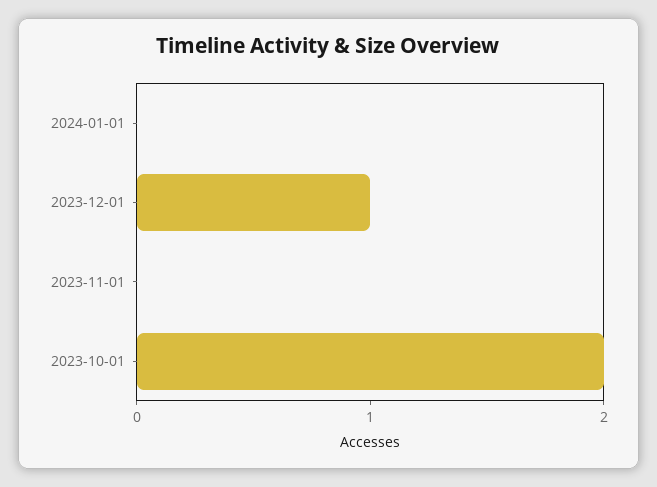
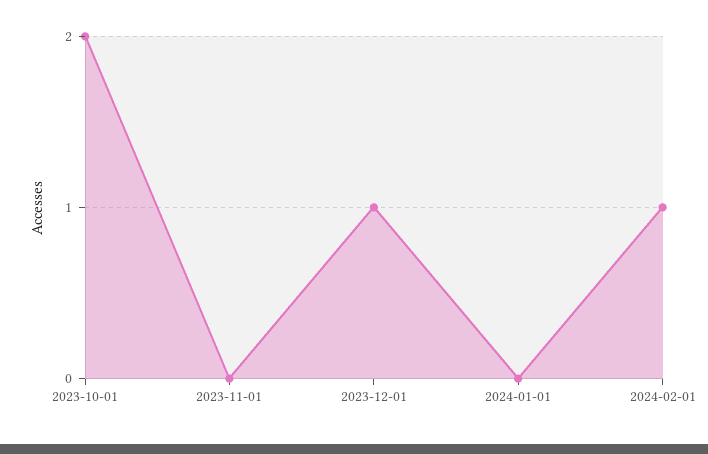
2024-02-01: none -> 1

